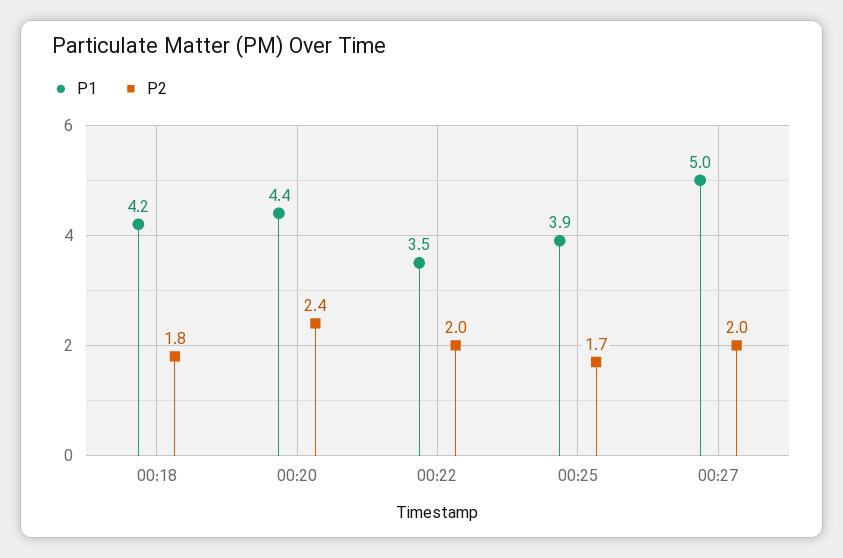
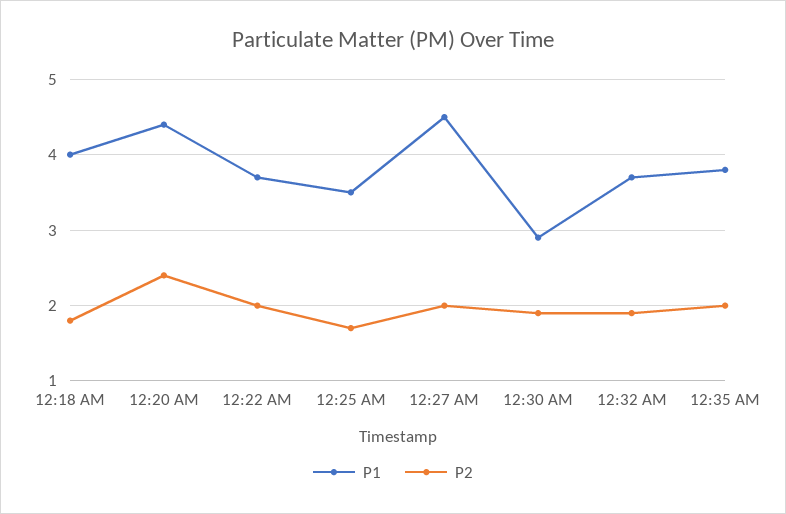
P1, 00:18: 4.2 -> 4
P1, 00:22: 3.5 -> 3.7
P1, 00:25: 3.9 -> 3.5
P1, 00:27: 5 -> 4.5
P1, 12:30 AM: none -> 2.9
P2, 12:30 AM: none -> 1.9
P1, 12:32 AM: none -> 3.7
P2, 12:32 AM: none -> 1.9
P1, 12:35 AM: none -> 3.8
P2, 12:35 AM: none -> 2

